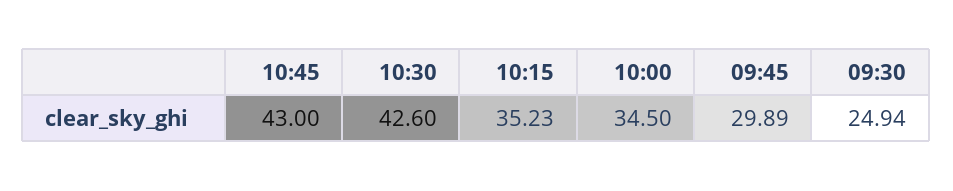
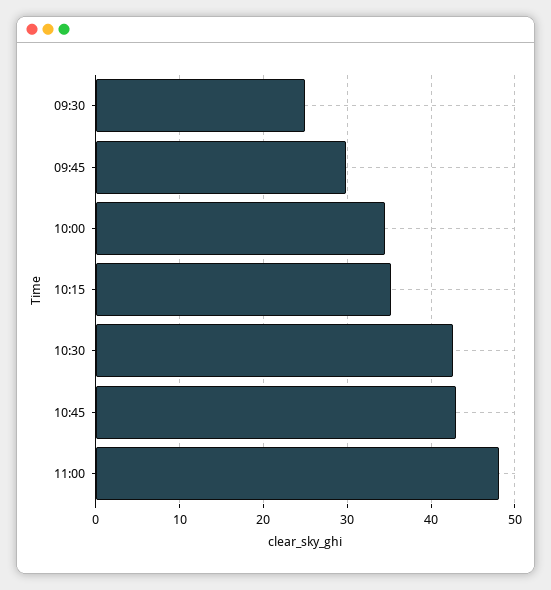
11:00: none -> 48

